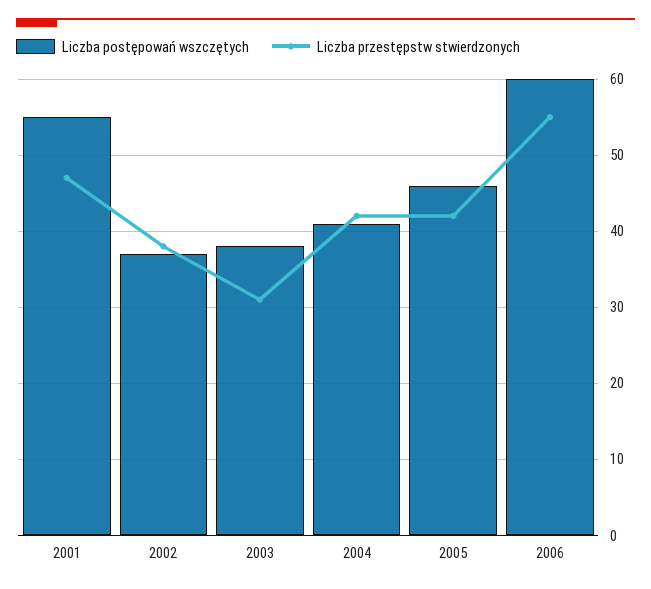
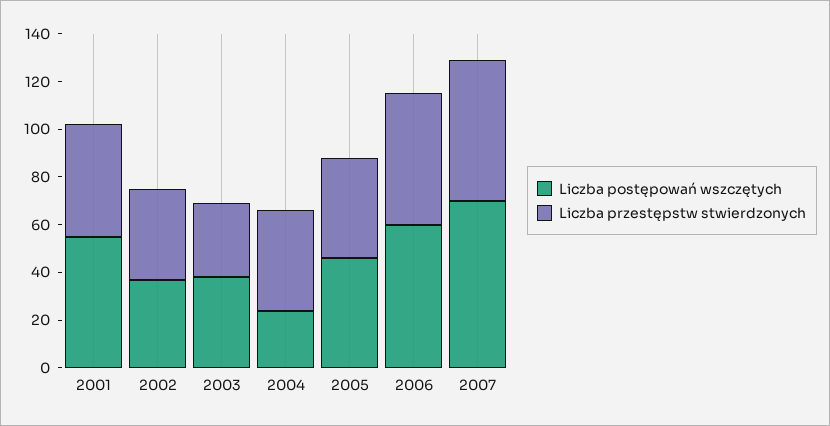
Liczba postępowań wszczętych, 2004: 41 -> 25
Liczba postępowań wszczętych, 2007: none -> 70
Liczba przestępstw stwierdzonych, 2007: none -> 60

